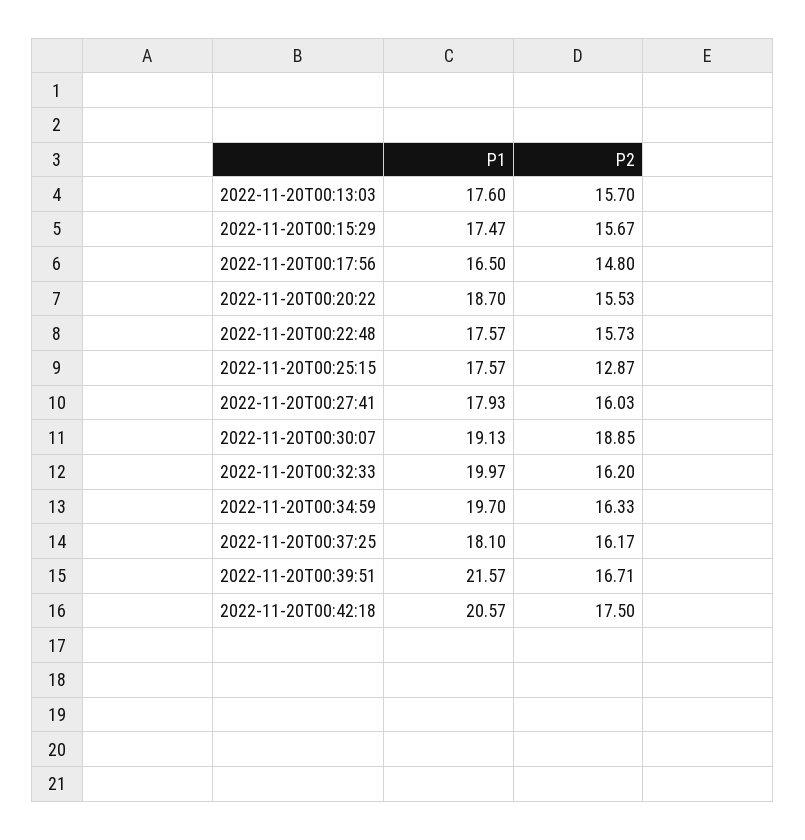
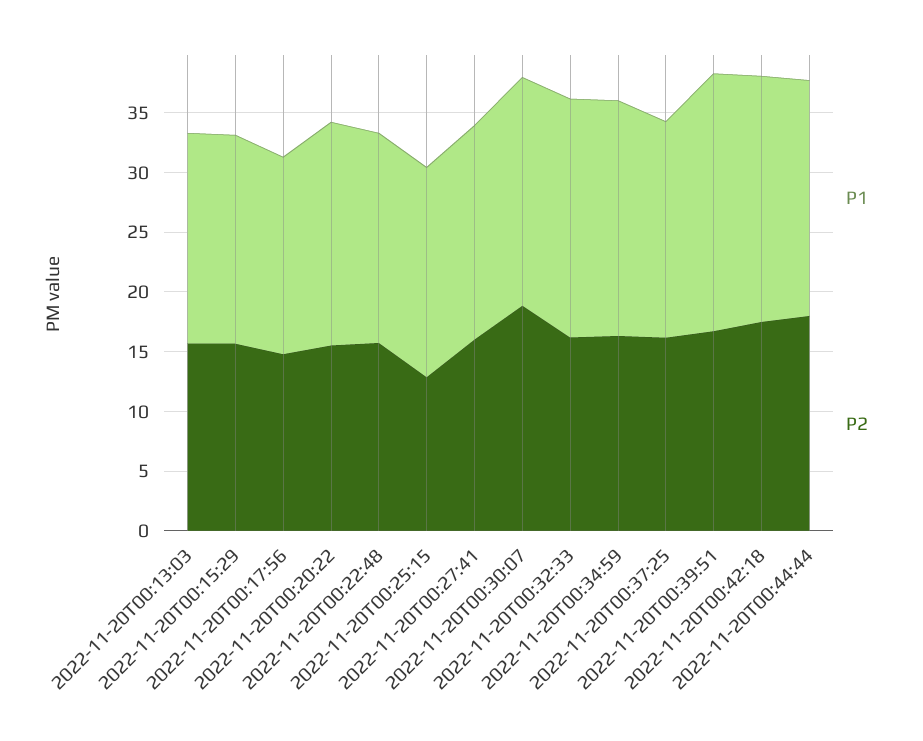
P1, 2022-11-20T00:44:44: none -> 20
P2, 2022-11-20T00:44:44: none -> 18

